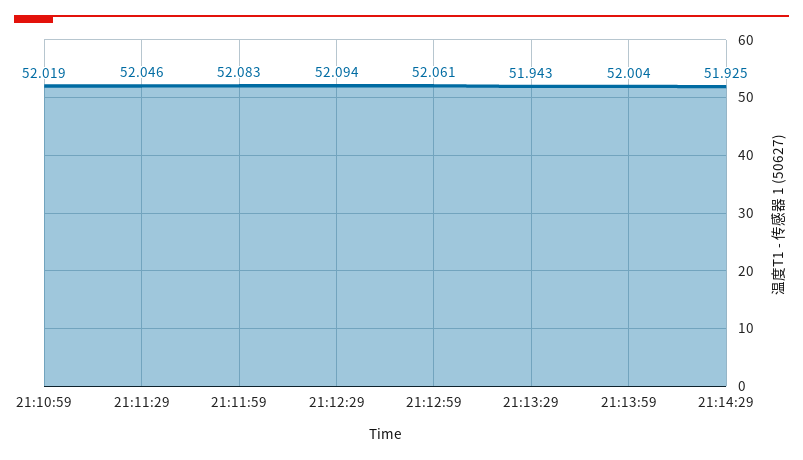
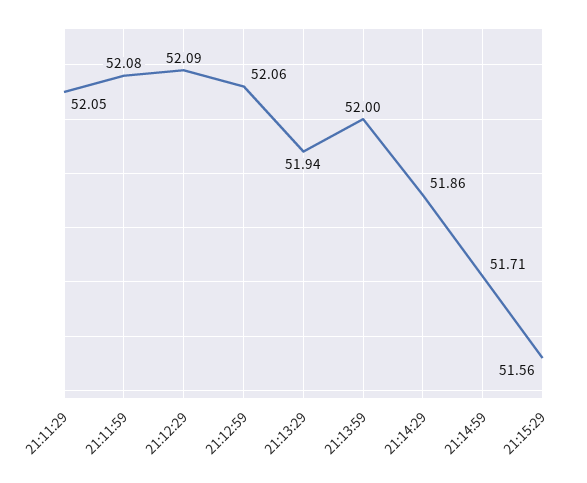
21:10:59: 52.019 -> none
21:14:29: 51.925 -> 51.86
21:14:59: none -> 51.71
21:15:29: none -> 51.56

